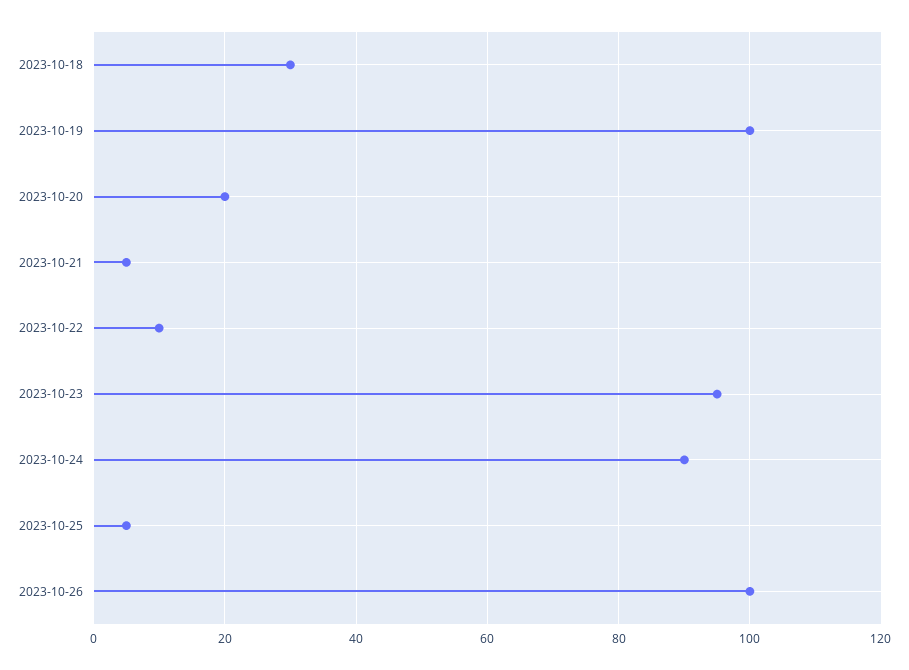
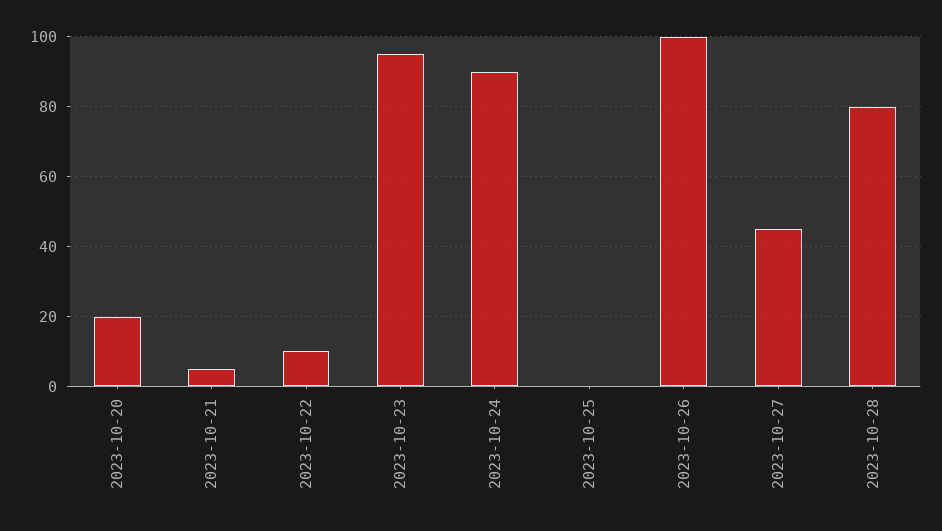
2023-10-18: 30 -> none
2023-10-19: 100 -> none
2023-10-25: 5 -> 0
2023-10-27: none -> 45
2023-10-28: none -> 80

